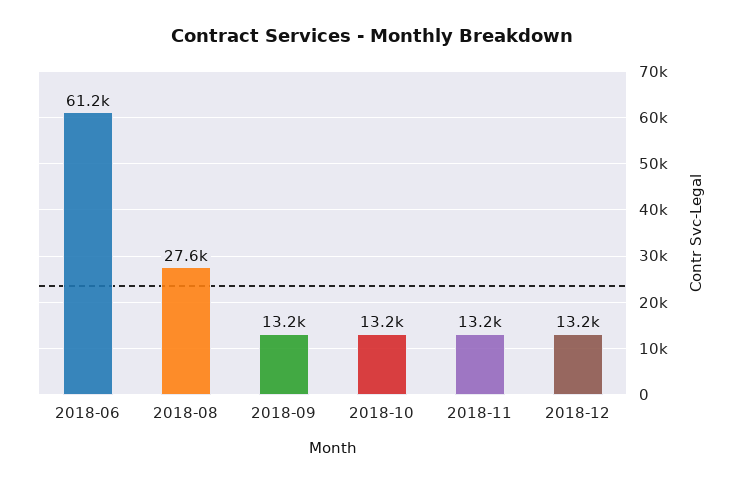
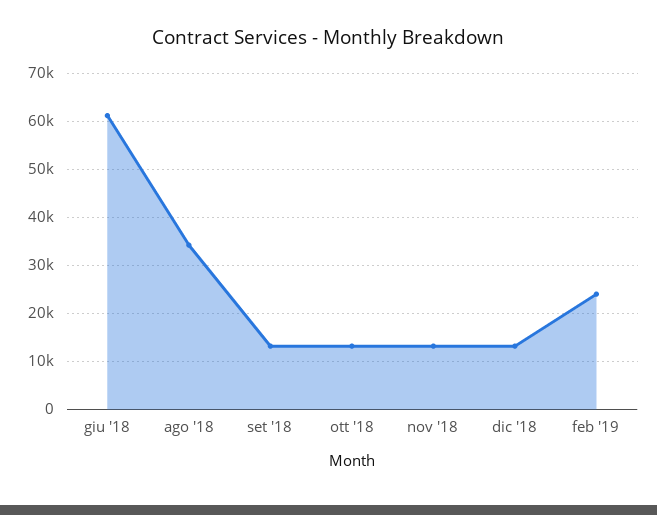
2018-08: 27600 -> 34000
feb '19: none -> 24000

